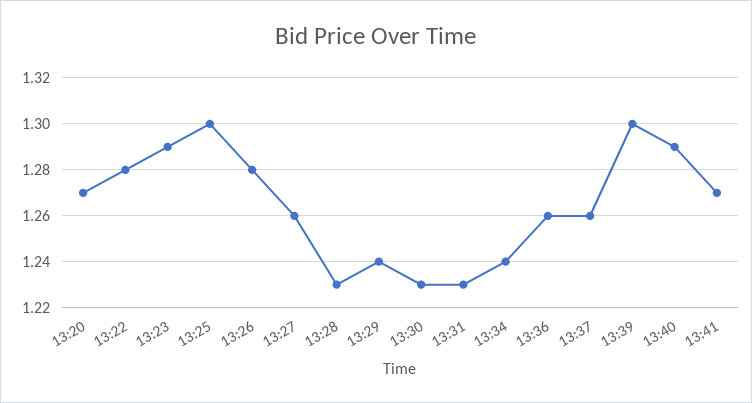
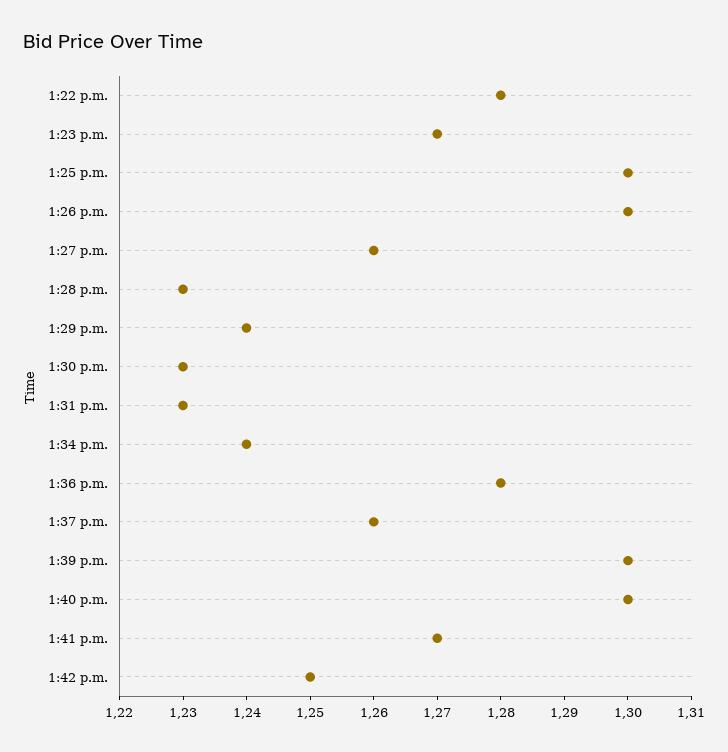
13:20: 1.27 -> none
13:23: 1.29 -> 1.27
13:26: 1.28 -> 1.3
13:36: 1.26 -> 1.28
13:40: 1.29 -> 1.3
1:42 p.m.: none -> 1.25

